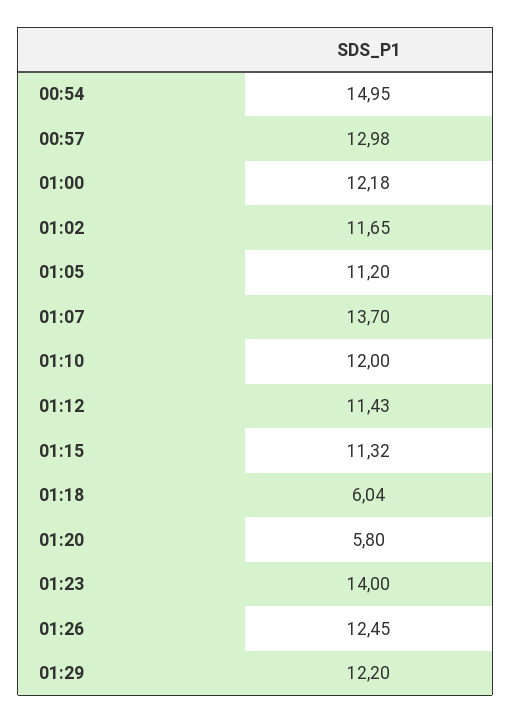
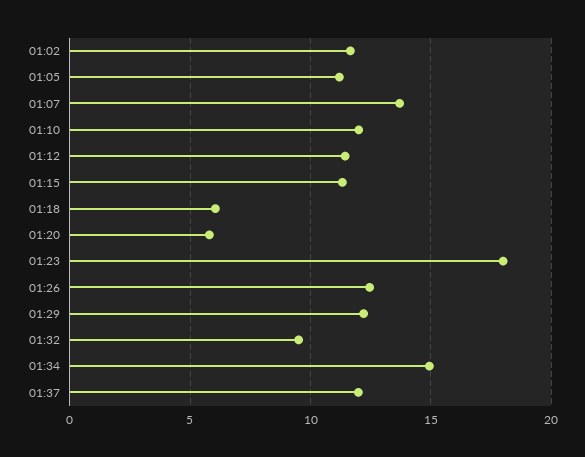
00:54: 14.95 -> none
00:57: 12.98 -> none
01:00: 12.18 -> none
01:23: 14 -> 18
01:32: none -> 9.5
01:34: none -> 15
01:37: none -> 12

